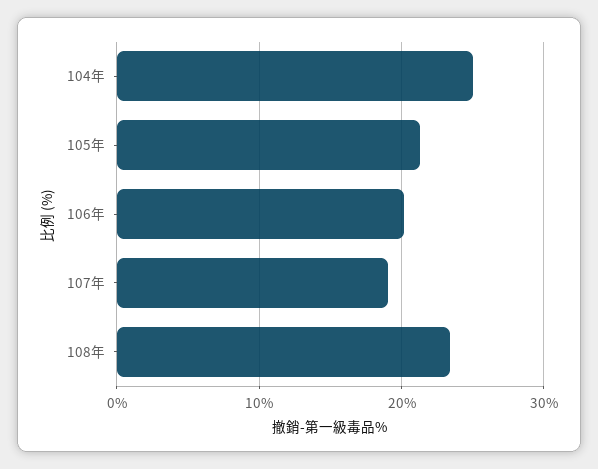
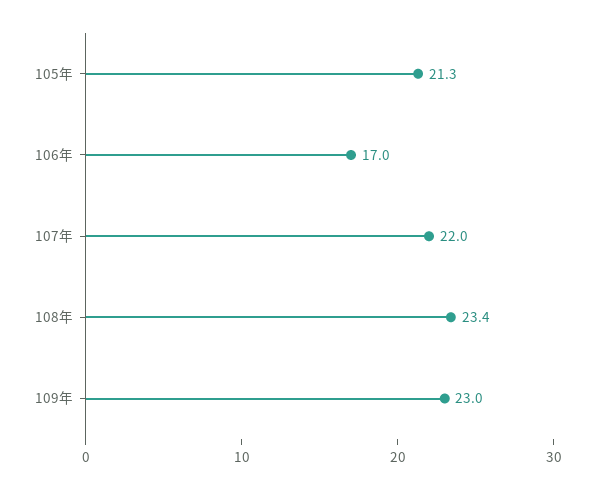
104年: 25 -> none
106年: 20 -> 17
107年: 19 -> 22
109年: none -> 23

